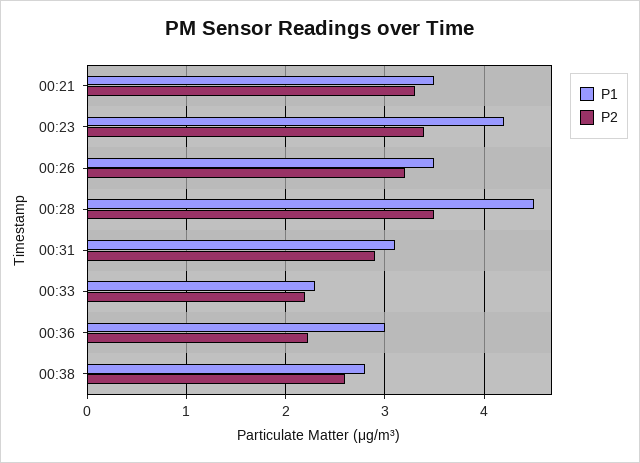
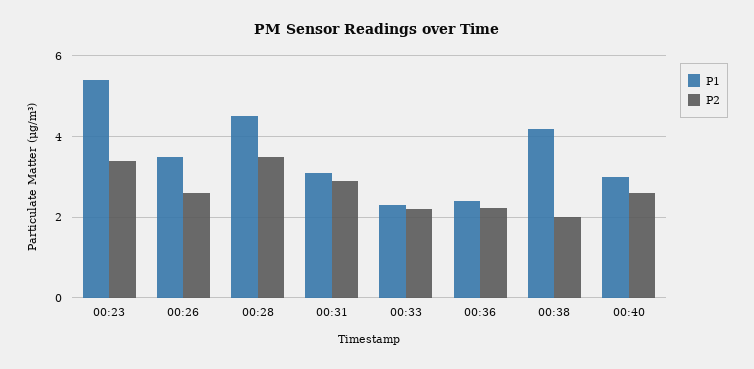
P1, 00:21: 3.5 -> none
P2, 00:21: 3.3 -> none
P1, 00:23: 4.2 -> 5.4
P2, 00:26: 3.2 -> 2.6
P1, 00:36: 3 -> 2.4
P1, 00:38: 2.8 -> 4.2
P2, 00:38: 2.6 -> 2
P1, 00:40: none -> 3
P2, 00:40: none -> 2.6

